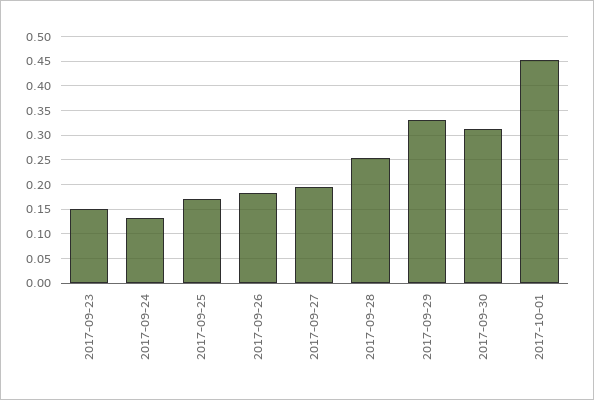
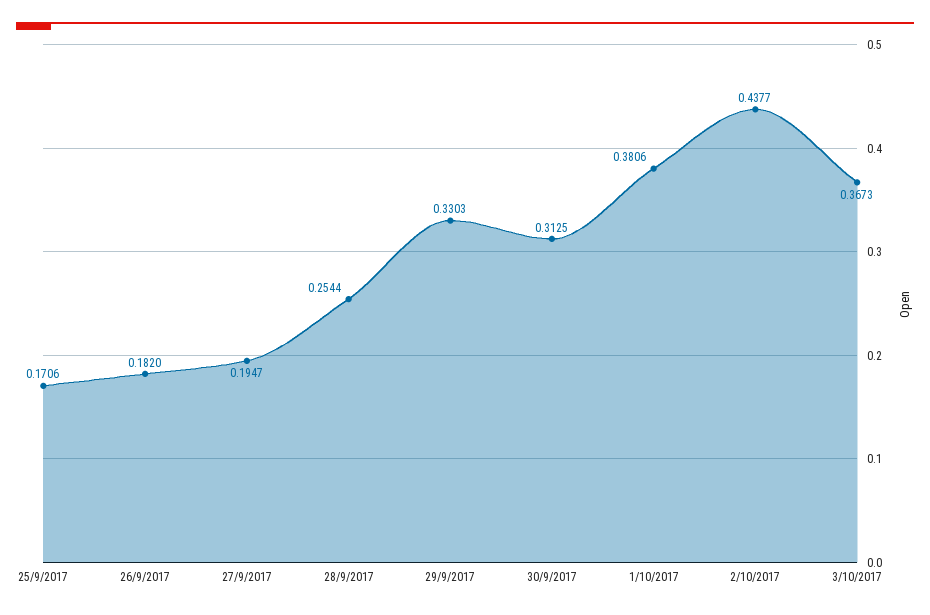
2017-09-23: 0.15 -> none
2017-09-24: 0.125 -> none
2017-10-01: 0.45 -> 0.3806
2/10/2017: none -> 0.4377
3/10/2017: none -> 0.3673

